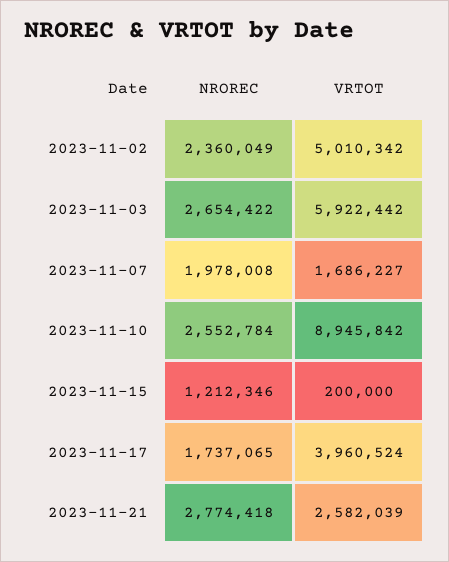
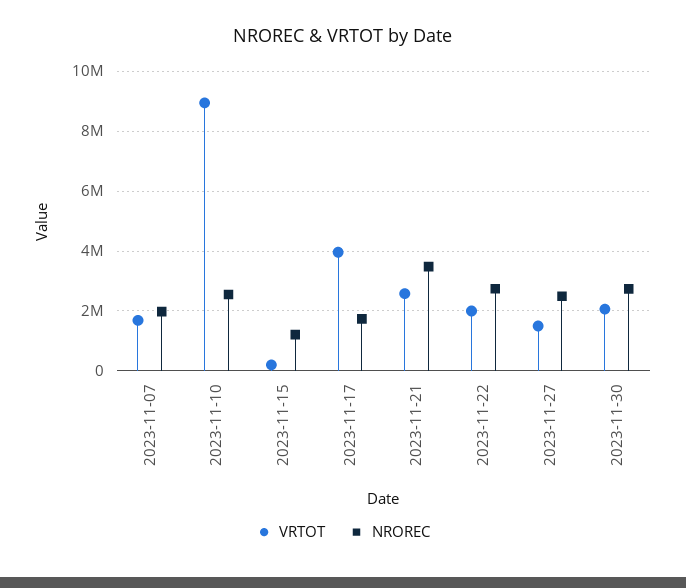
NROREC, 2023-11-02: 2360049 -> none
VRTOT, 2023-11-02: 5010342 -> none
NROREC, 2023-11-03: 2654422 -> none
VRTOT, 2023-11-03: 5922442 -> none
NROREC, 2023-11-21: 2774418 -> 3500000
VRTOT, 2023-11-22: none -> 2000000
NROREC, 2023-11-22: none -> 2750000
VRTOT, 2023-11-27: none -> 1500000
NROREC, 2023-11-27: none -> 2500000
VRTOT, 2023-11-30: none -> 2000000
NROREC, 2023-11-30: none -> 2750000

